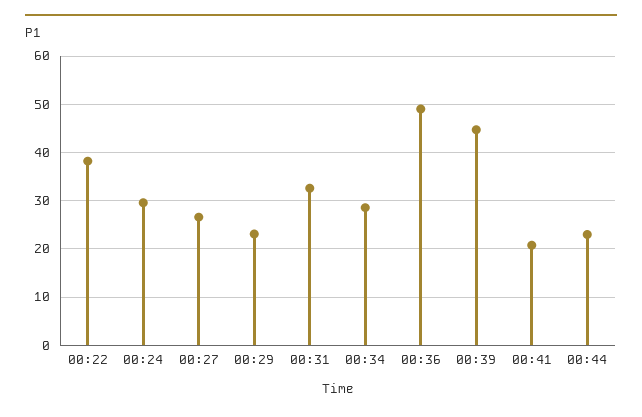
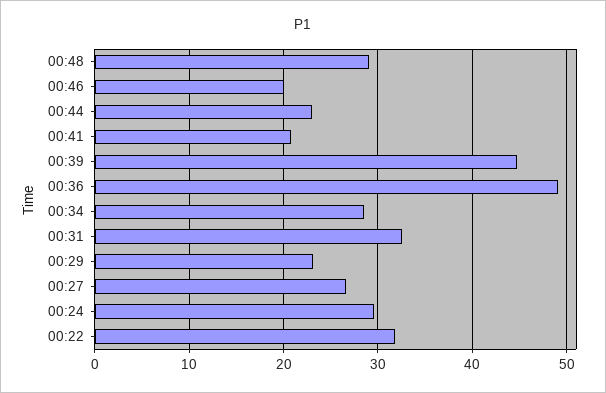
00:22: 38 -> 32
00:48: none -> 29
00:46: none -> 20

